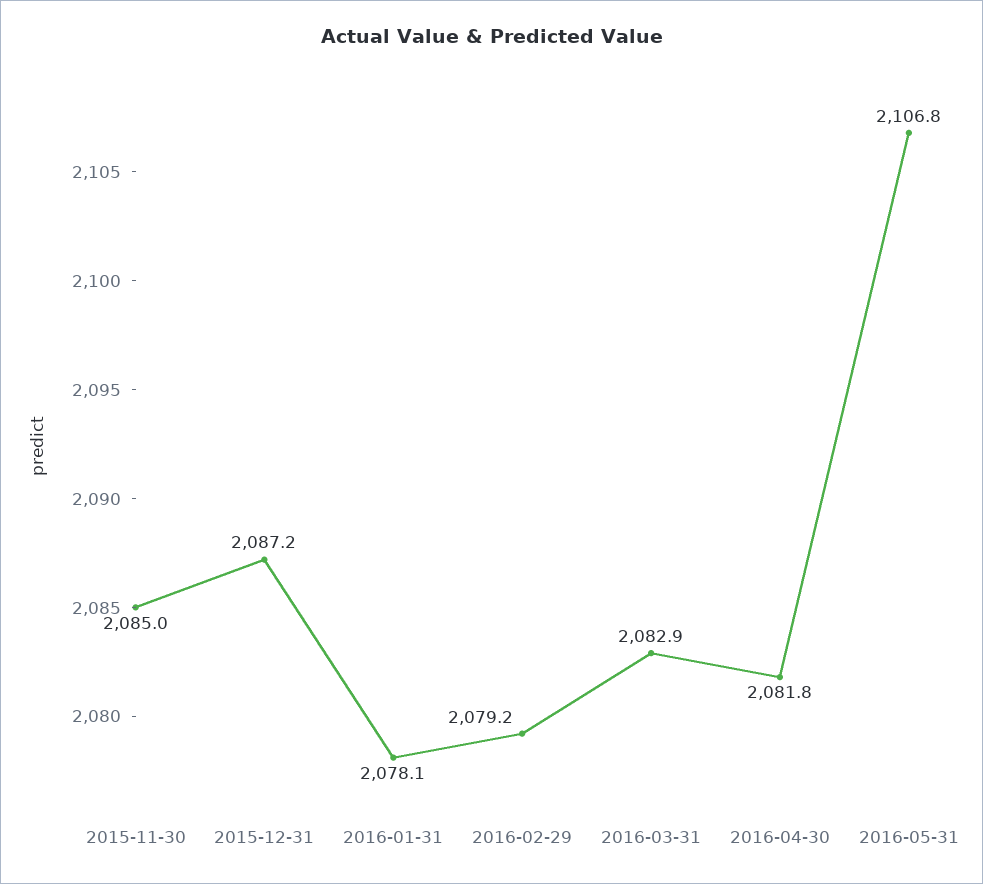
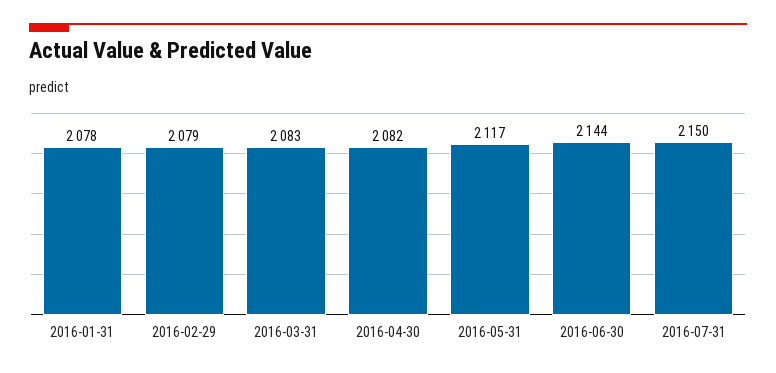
2015-11-30: 2085 -> none
2015-12-31: 2087.2 -> none
2016-05-31: 2106.8 -> 2117
2016-06-30: none -> 2144
2016-07-31: none -> 2150

